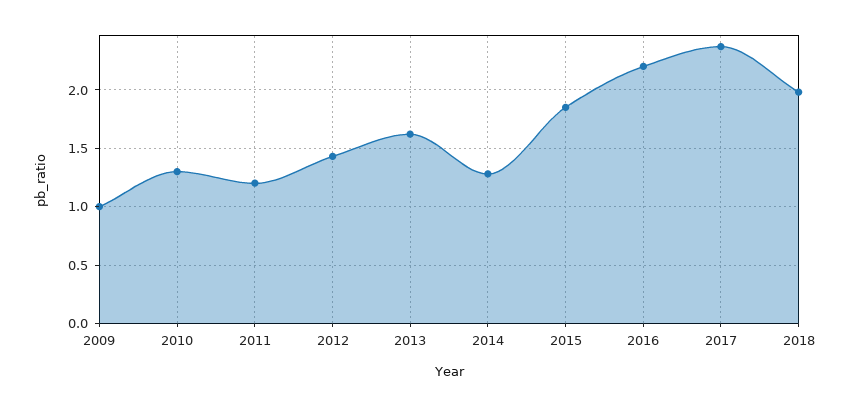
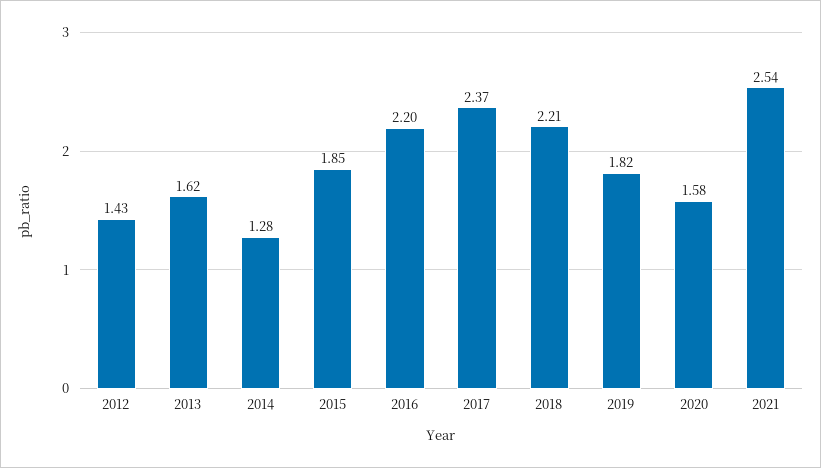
2009: 1 -> none
2010: 1.3 -> none
2011: 1.2 -> none
2018: 2 -> 2.21
2019: none -> 1.82
2020: none -> 1.58
2021: none -> 2.54

